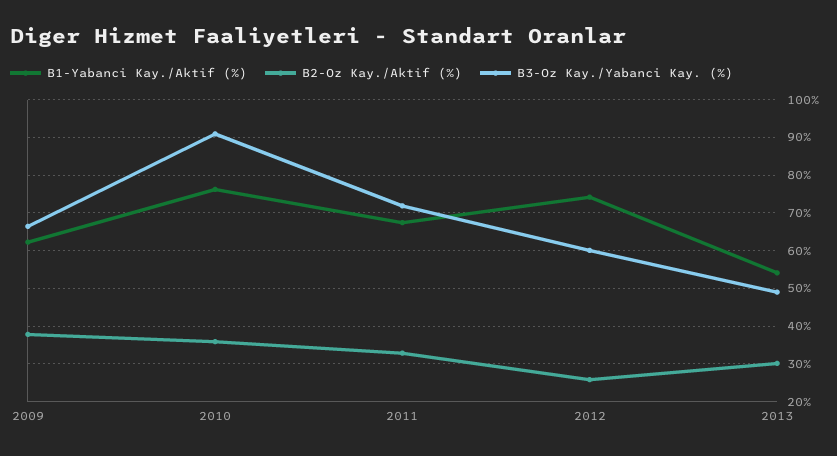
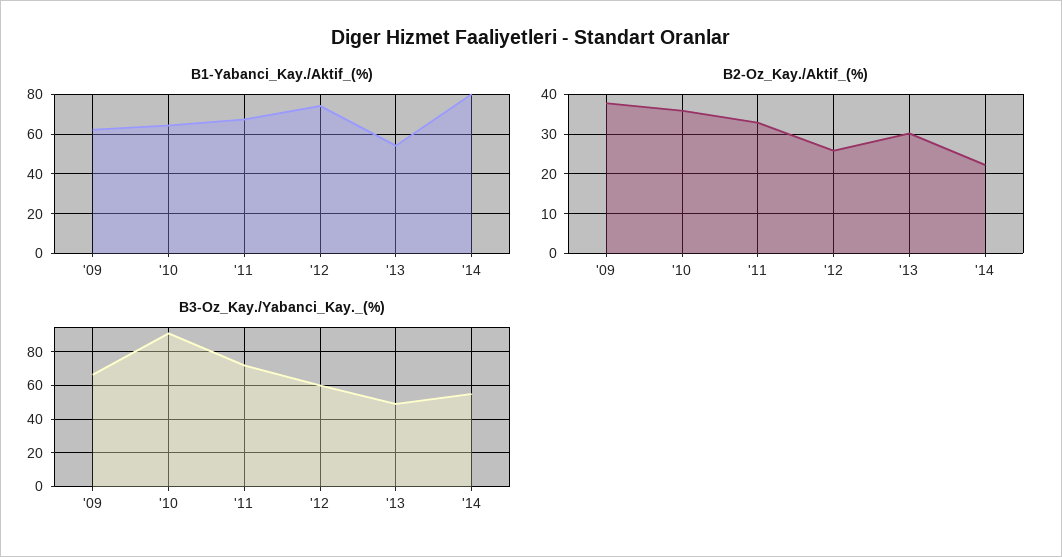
B1-Yabanci Kay./Aktif (%), 2010: 76 -> 65
B1-Yabanci Kay./Aktif (%), '14: none -> 80
B2-Oz Kay./Aktif (%), '14: none -> 22
B3-Oz Kay./Yabanci Kay. (%), '14: none -> 55

